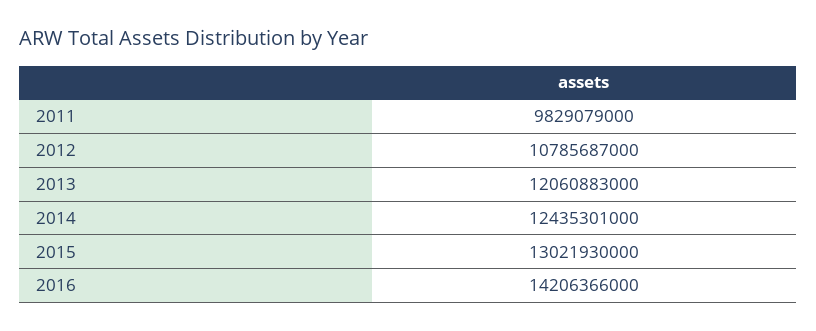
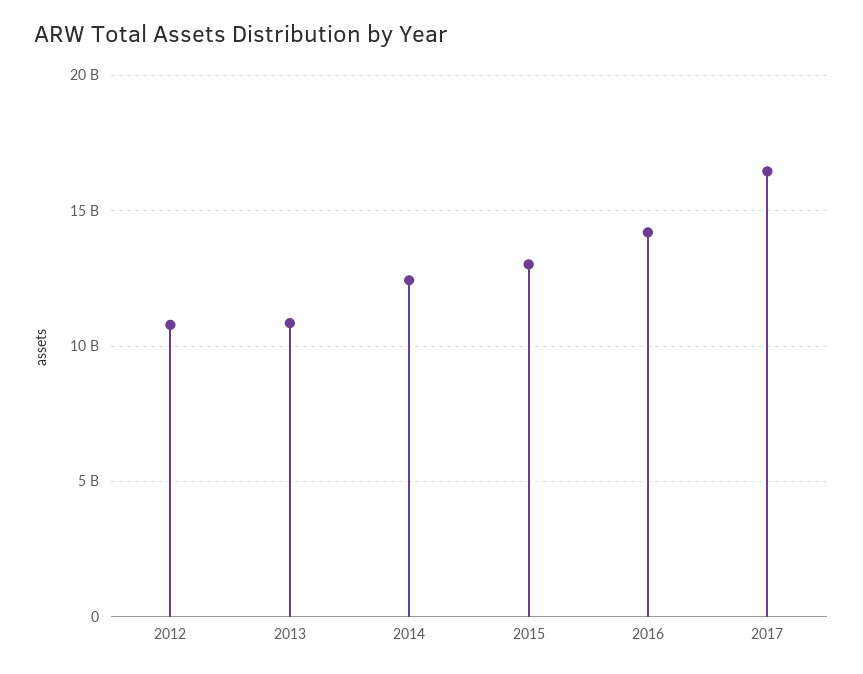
2011: 9829079000 -> none
2013: 12060883000 -> 11000000000
2017: none -> 16500000000

